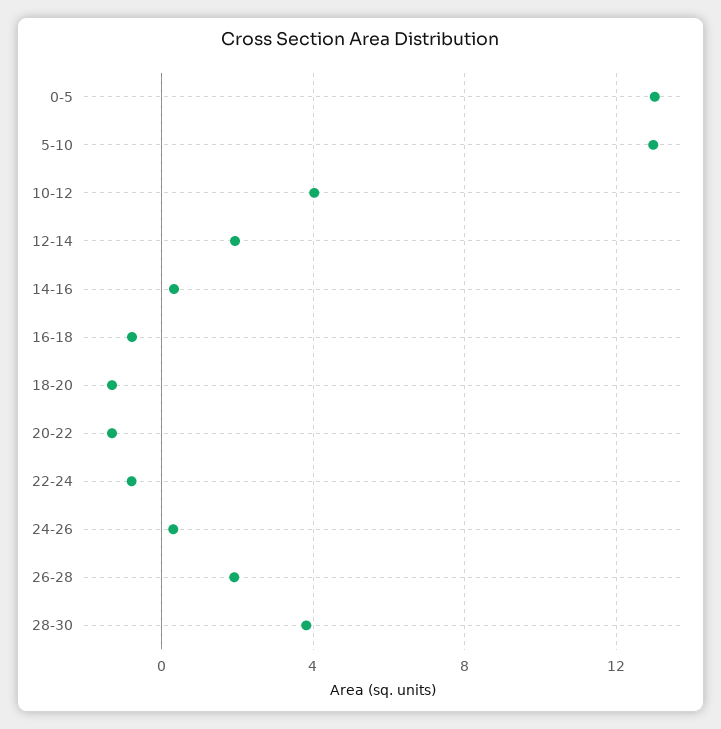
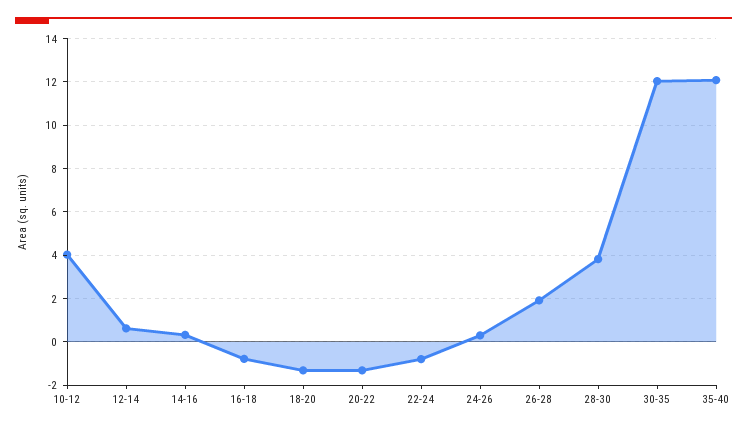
0-5: 13 -> none
5-10: 13 -> none
12-14: 2 -> 0.5
30-35: none -> 12
35-40: none -> 12

